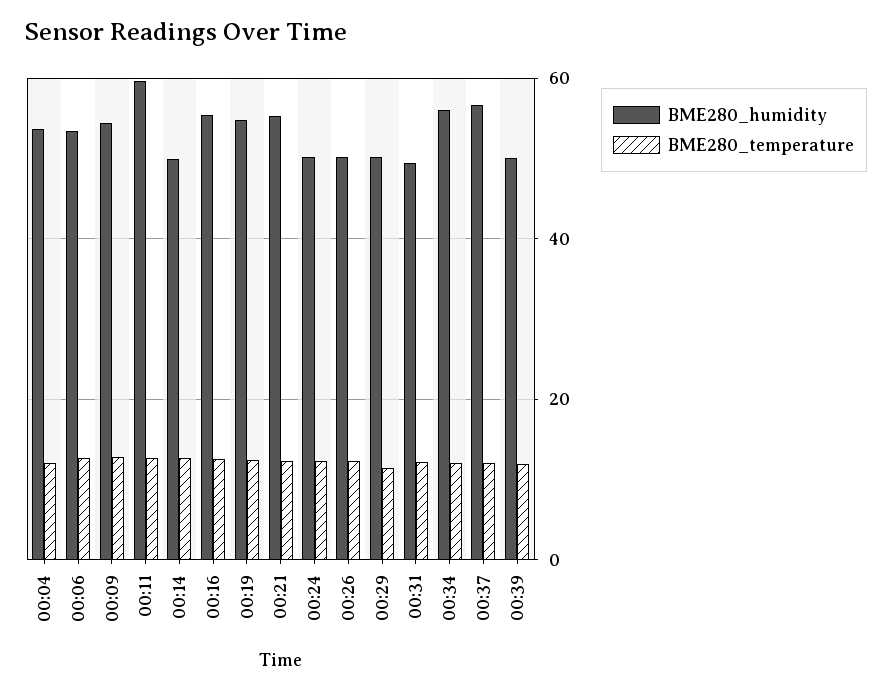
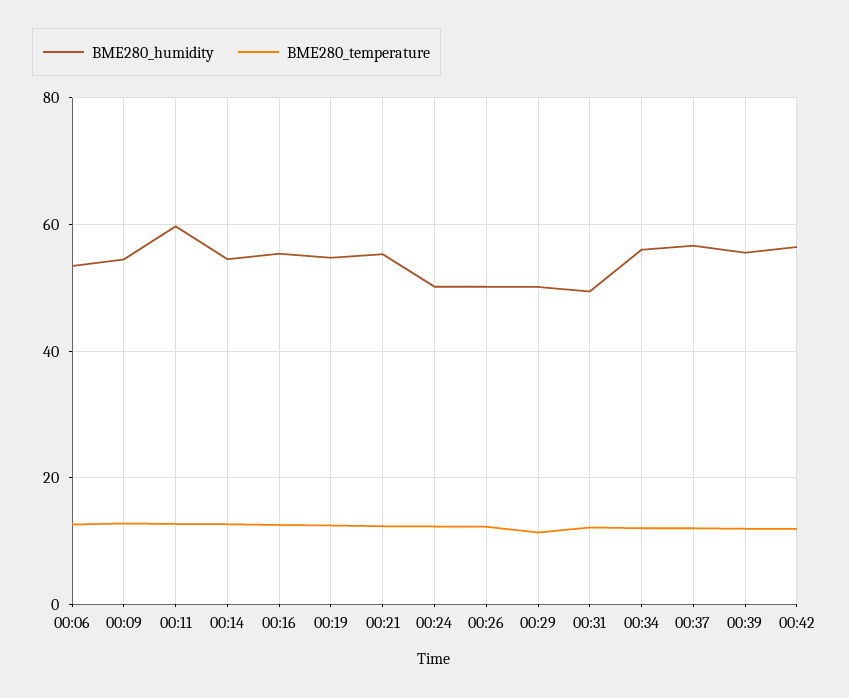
BME280_humidity, 00:04: 54 -> none
BME280_temperature, 00:04: 12 -> none
BME280_humidity, 00:14: 50 -> 54
BME280_humidity, 00:39: 50 -> 56
BME280_humidity, 00:42: none -> 56
BME280_temperature, 00:42: none -> 12

